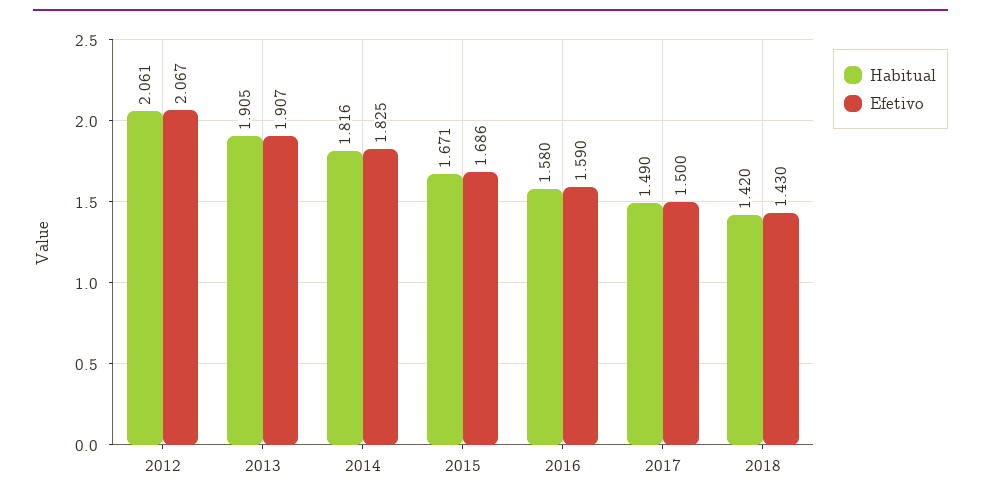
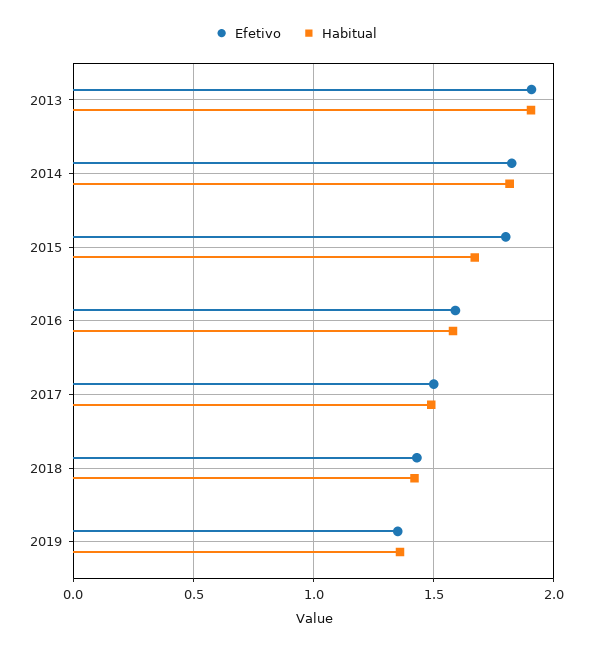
Habitual, 2012: 2.061 -> none
Efetivo, 2012: 2.067 -> none
Efetivo, 2015: 1.686 -> 1.8
Efetivo, 2019: none -> 1.35
Habitual, 2019: none -> 1.35

